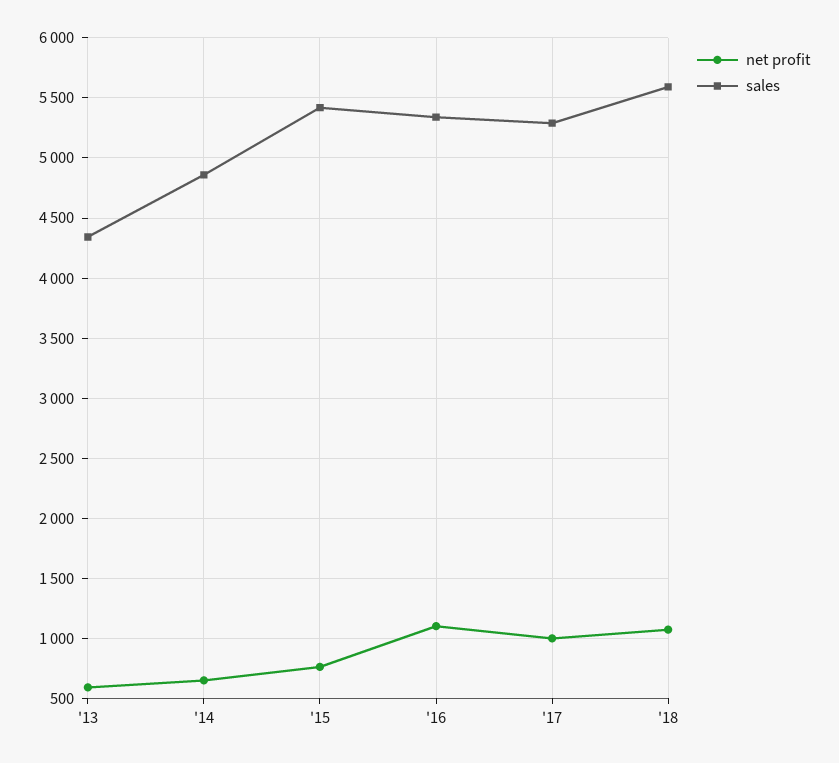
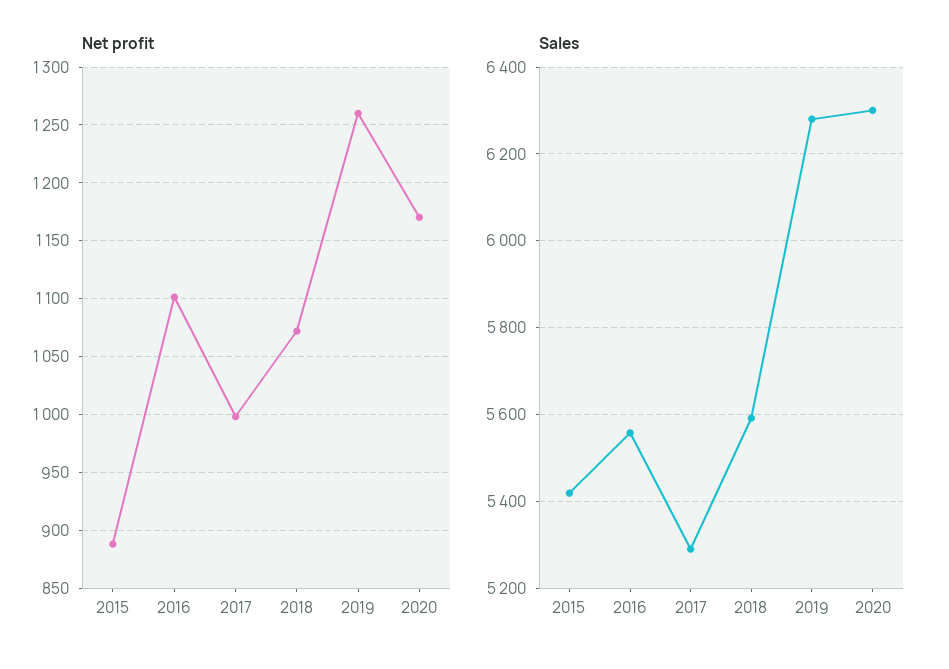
net profit, '13: 600 -> none
sales, '13: 4350 -> none
net profit, '14: 650 -> none
sales, '14: 4850 -> none
net profit, '15: 750 -> 890
sales, '16: 5350 -> 5560
net profit, 2019: none -> 1260
net profit, 2020: none -> 1170
sales, 2019: none -> 6280
sales, 2020: none -> 6300

